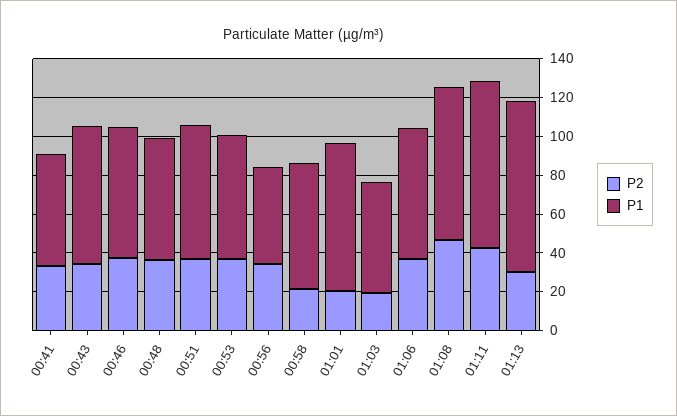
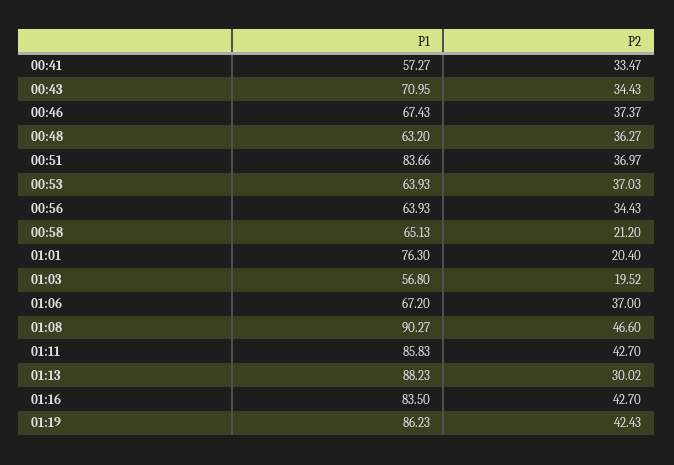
P1, 00:51: 70 -> 83.66
P1, 00:56: 50 -> 63.93
P1, 01:08: 80 -> 90.27
P1, 01:16: none -> 83.5
P2, 01:16: none -> 42.7
P1, 01:19: none -> 86.23
P2, 01:19: none -> 42.43

